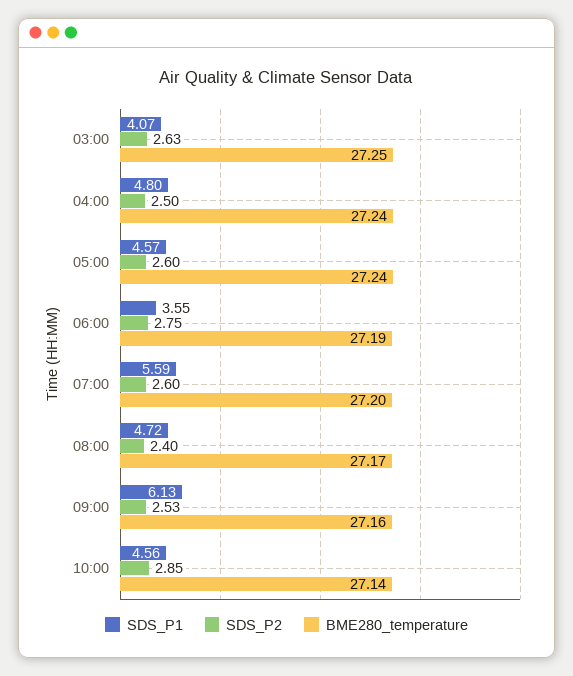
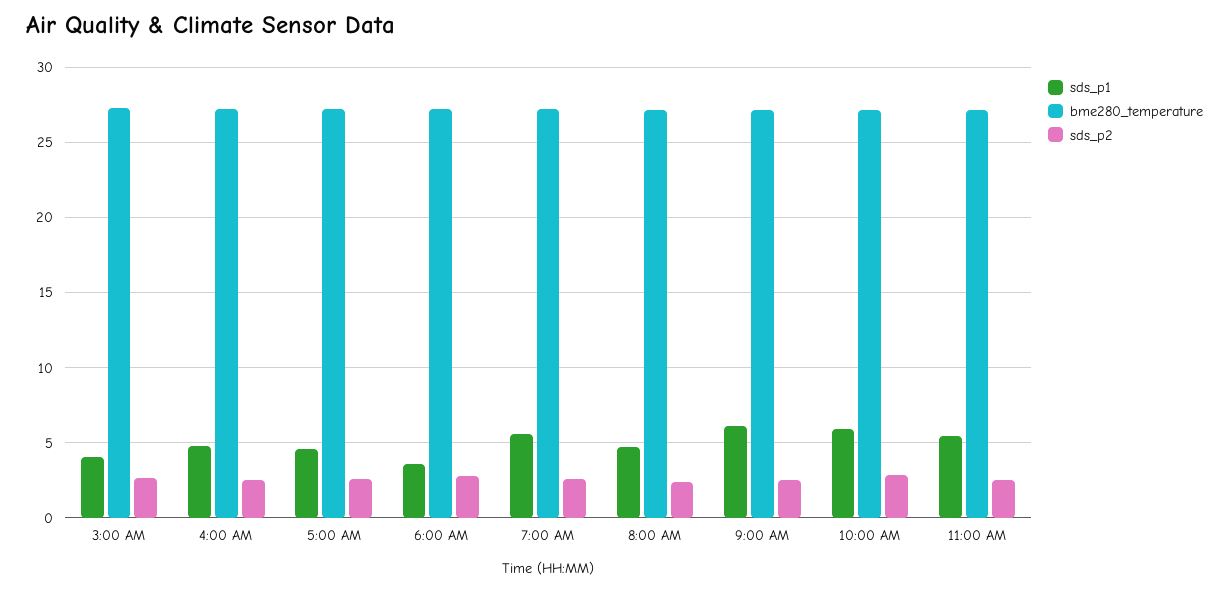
SDS_P1, 10:00: 4.56 -> 6
SDS_P1, 11:00 AM: none -> 5.5
BME280_temperature, 11:00 AM: none -> 27
SDS_P2, 11:00 AM: none -> 2.5

